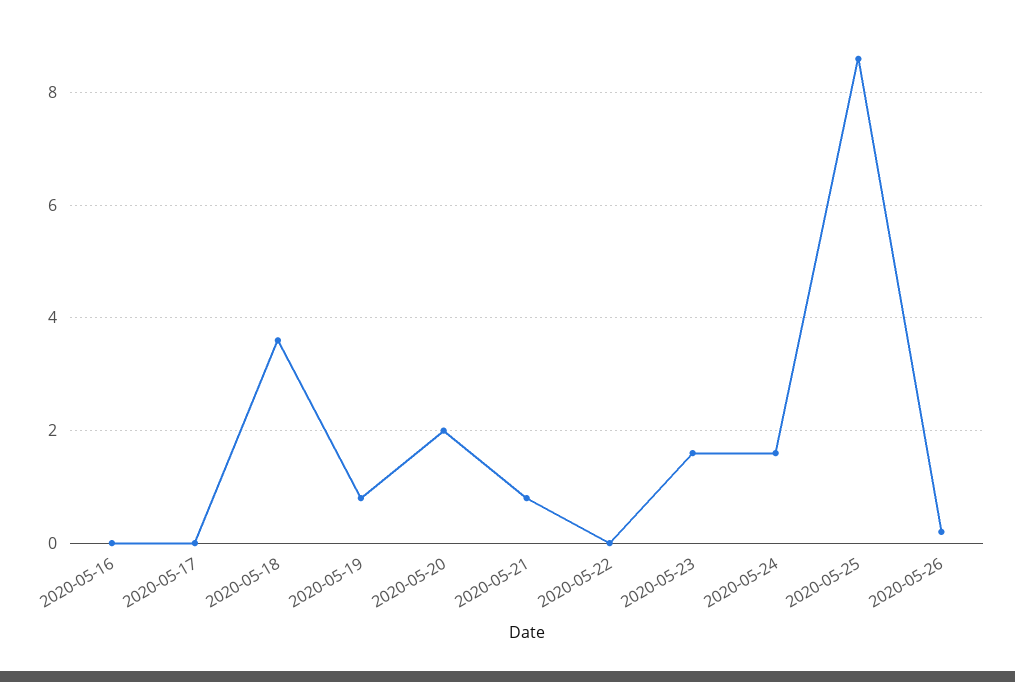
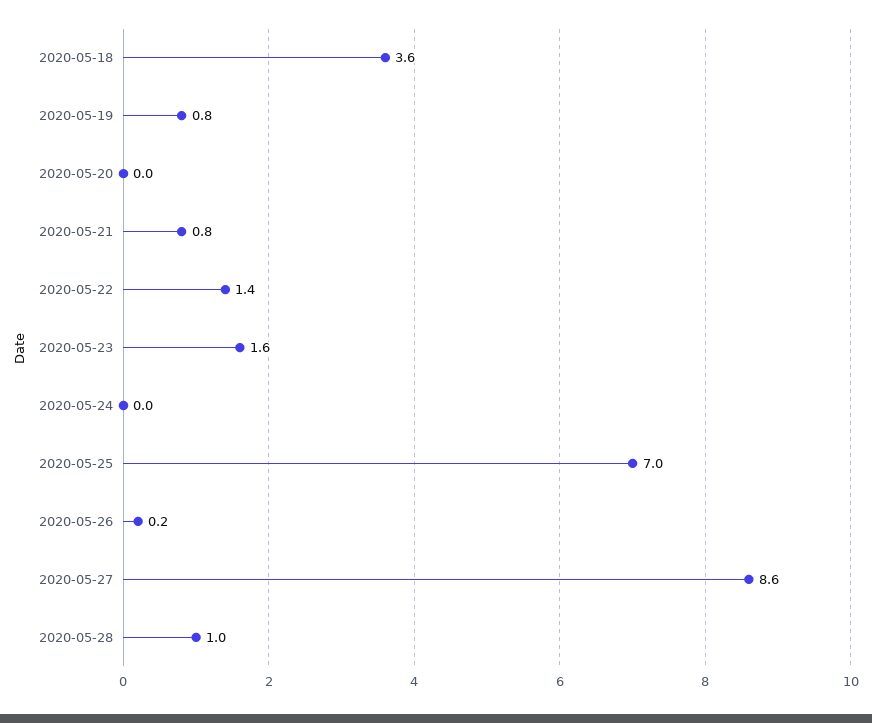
2020-05-16: 0 -> none
2020-05-17: 0 -> none
2020-05-20: 2 -> 0
2020-05-22: 0 -> 1.4
2020-05-24: 1.5 -> 0
2020-05-25: 8.5 -> 7
2020-05-27: none -> 8.6
2020-05-28: none -> 1

